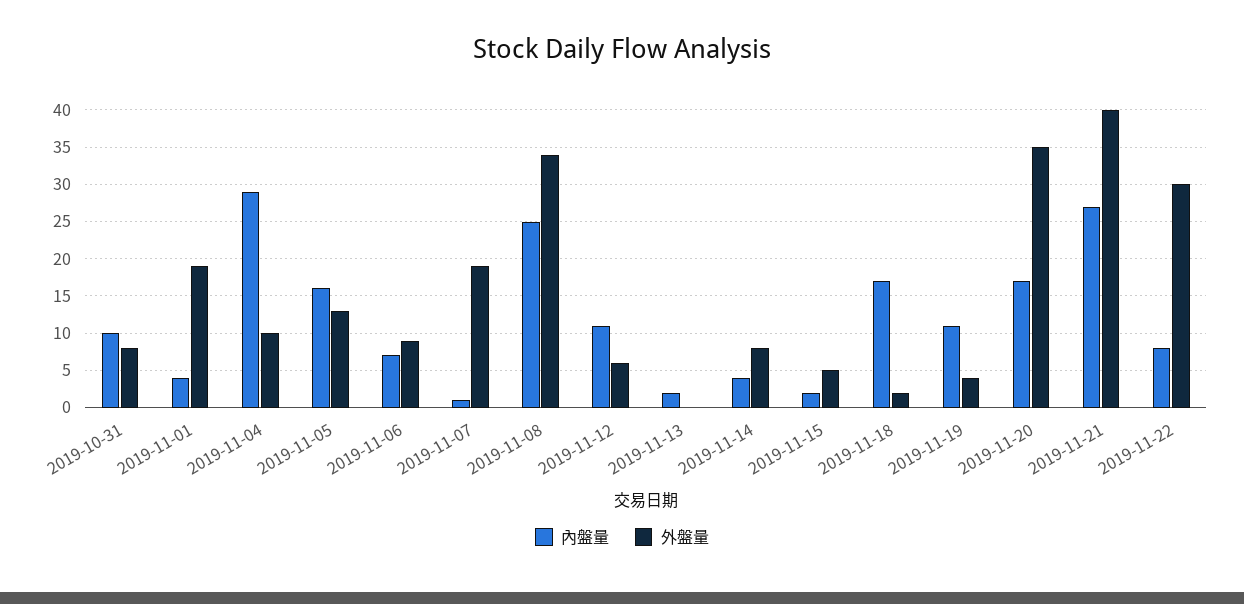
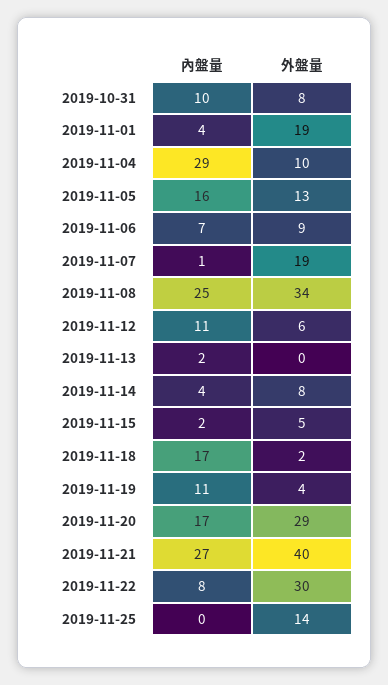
外盤量, 2019-11-20: 35 -> 29
內盤量, 2019-11-25: none -> 0
外盤量, 2019-11-25: none -> 14

